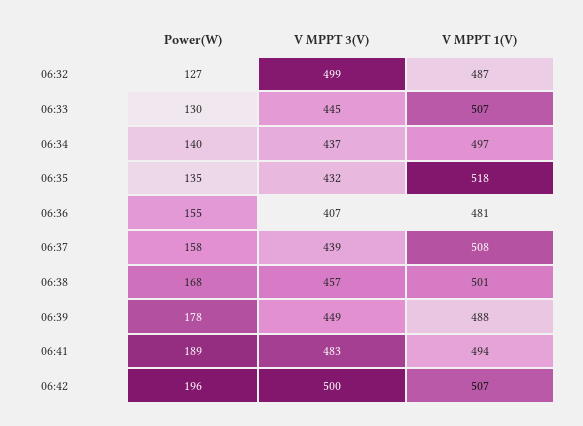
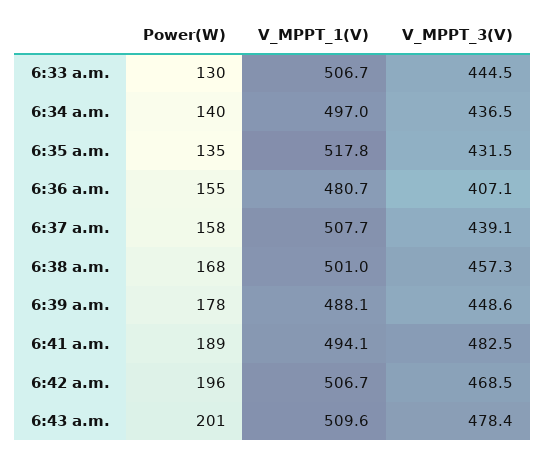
Power(W), 06:32: 127 -> none
V MPPT 3(V), 06:32: 499 -> none
V MPPT 1(V), 06:32: 487 -> none
V MPPT 3(V), 06:42: 500 -> 468.5
Power(W), 6:43 a.m.: none -> 201
V MPPT 1(V), 6:43 a.m.: none -> 509.6
V MPPT 3(V), 6:43 a.m.: none -> 478.4

